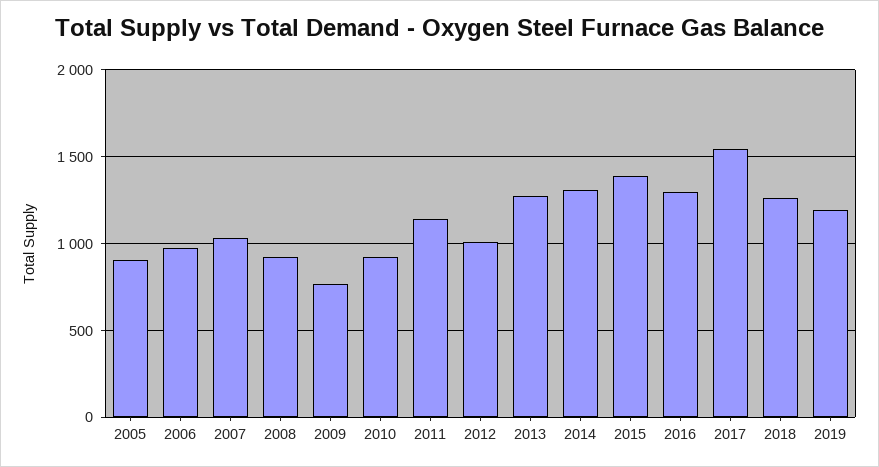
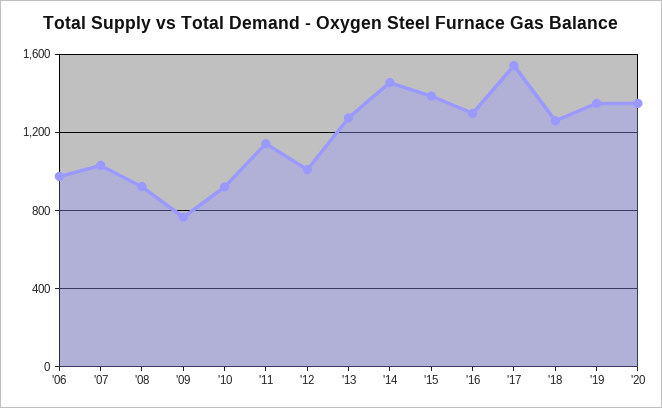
2005: 900 -> none
2014: 1300 -> 1450
2019: 1200 -> 1350
'20: none -> 1350

